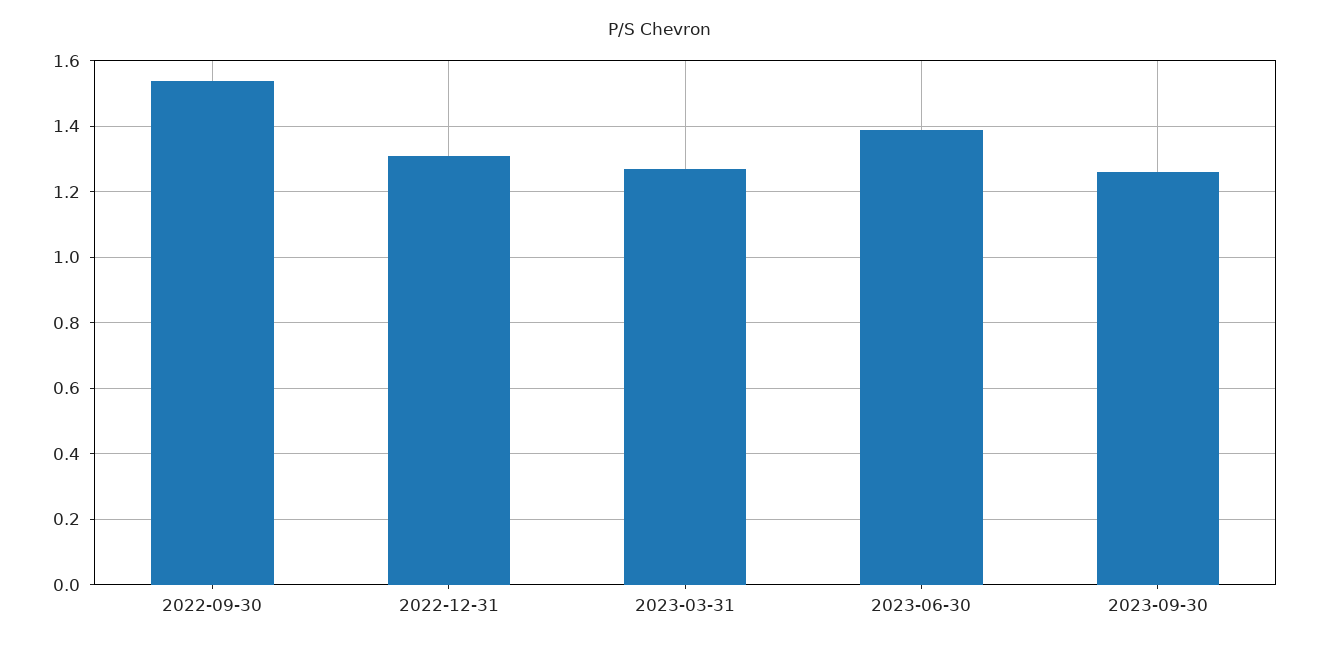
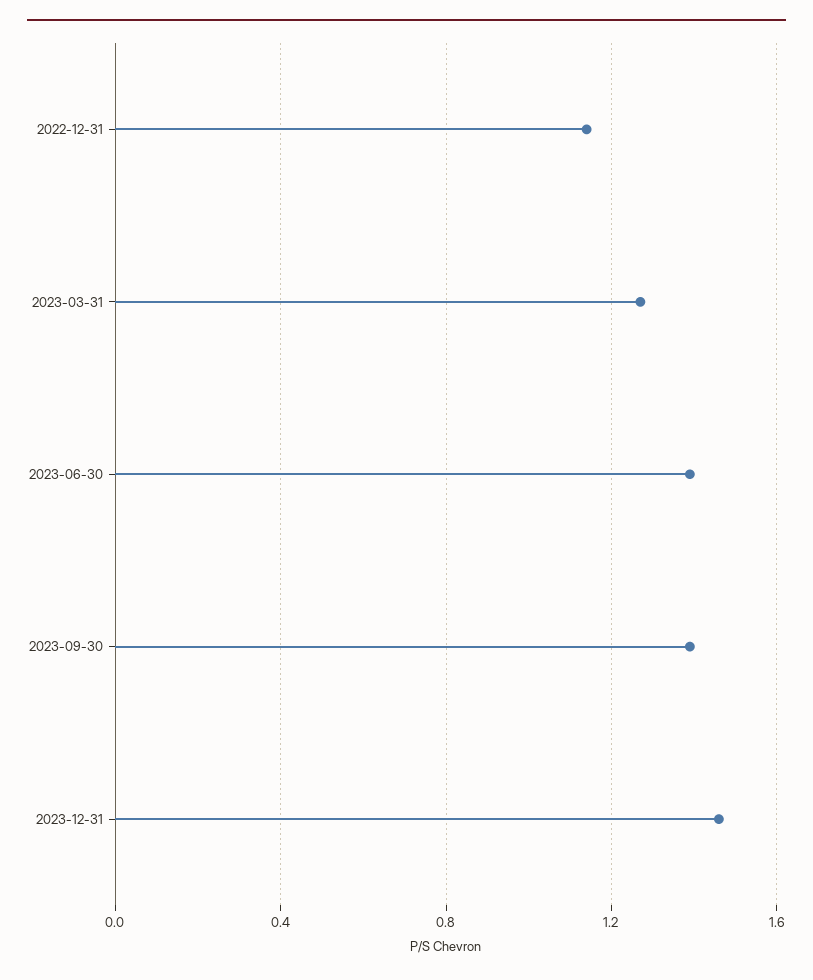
2022-09-30: 1.55 -> none
2022-12-31: 1.3 -> 1.15
2023-09-30: 1.25 -> 1.4
2023-12-31: none -> 1.45

